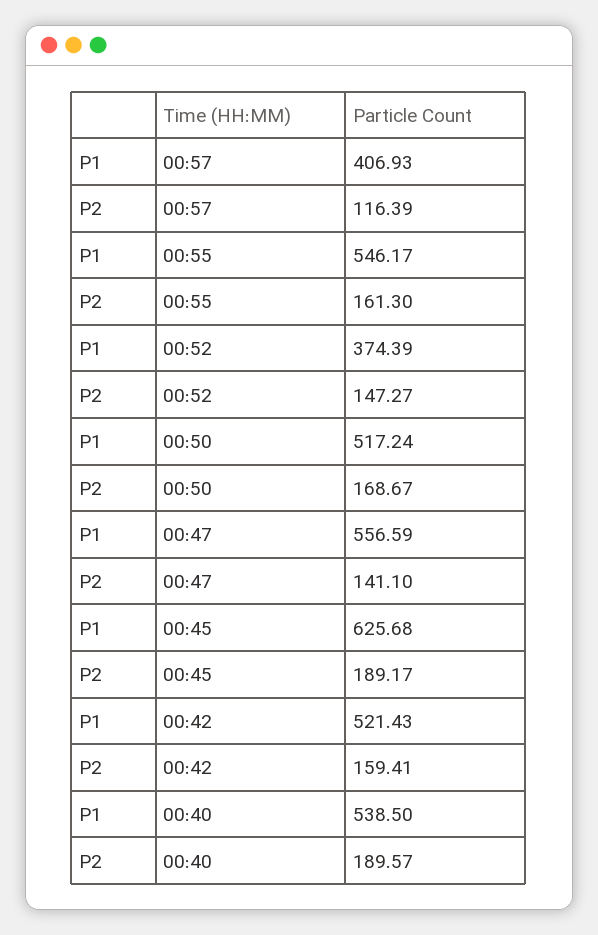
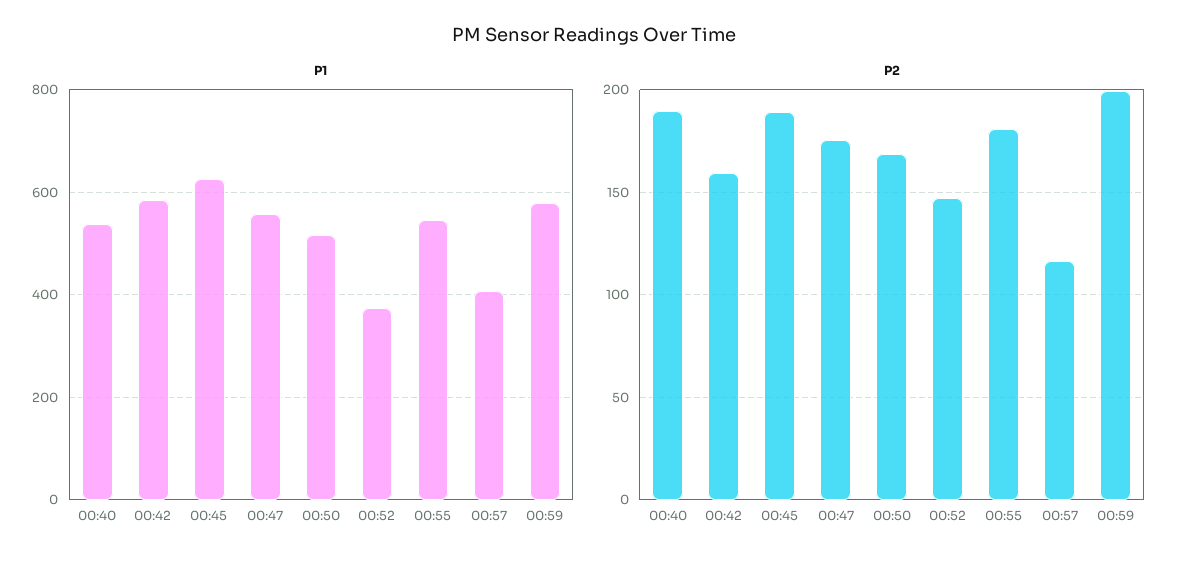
P2, 00:55: 161.3 -> 180
P2, 00:47: 141.1 -> 175
P1, 00:42: 521.43 -> 580
P1, 00:59: none -> 580
P2, 00:59: none -> 200

